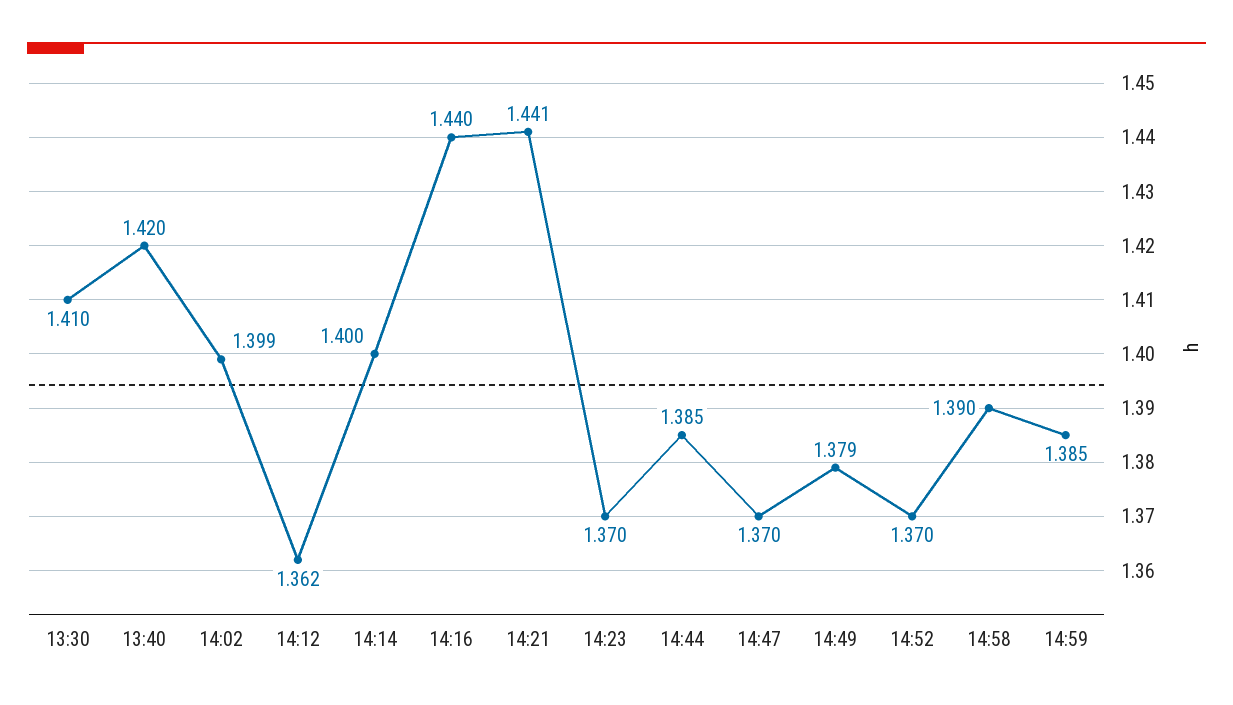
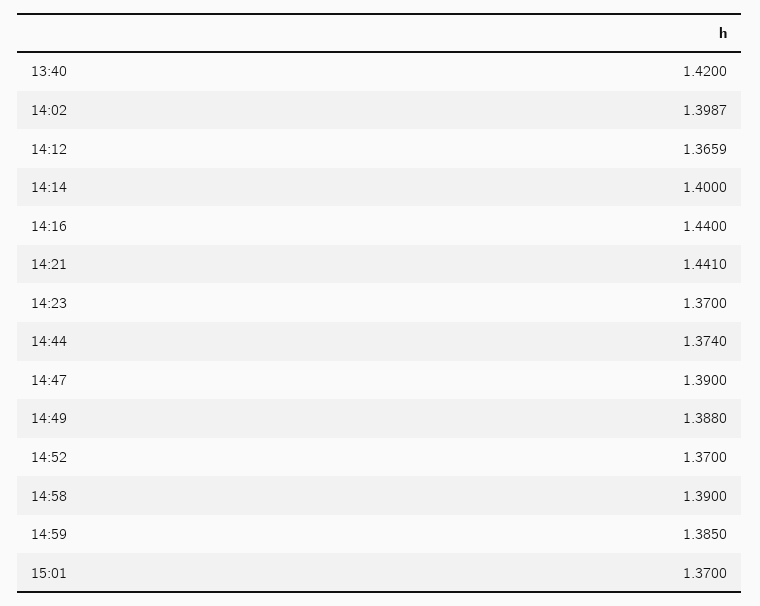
13:30: 1.41 -> none
14:12: 1.362 -> 1.3659
14:44: 1.385 -> 1.374
14:47: 1.37 -> 1.39
14:49: 1.379 -> 1.388
15:01: none -> 1.37

